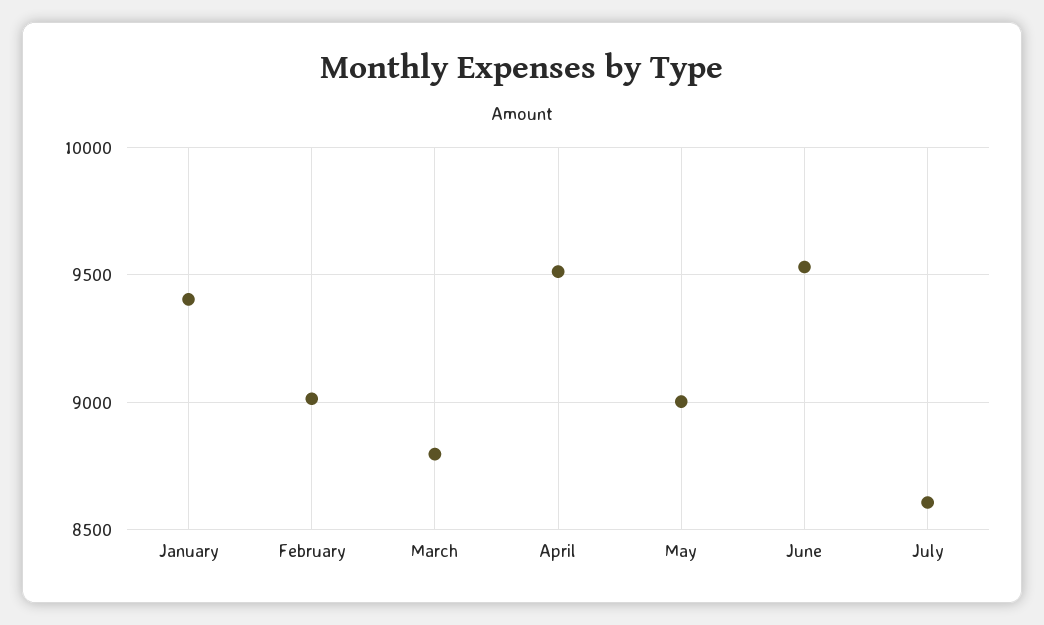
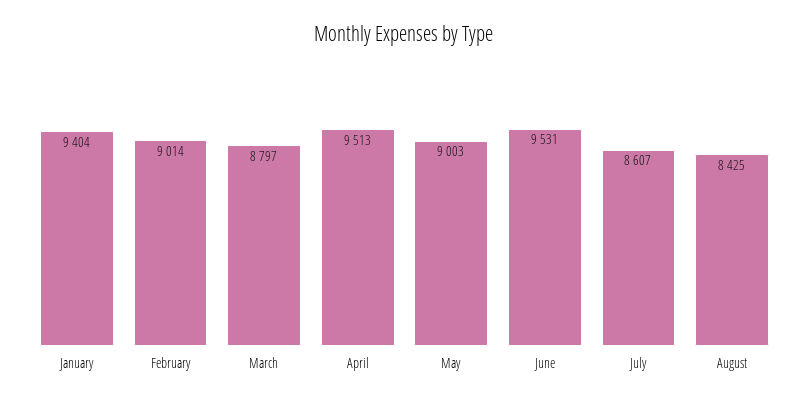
August: none -> 8425

